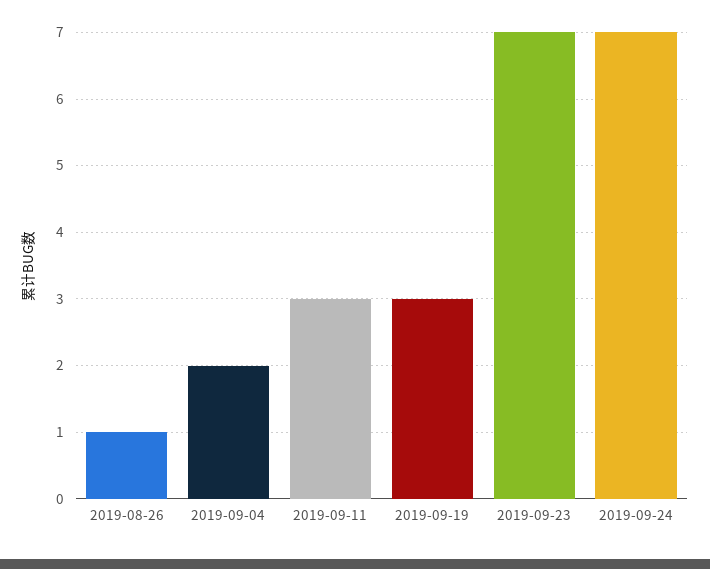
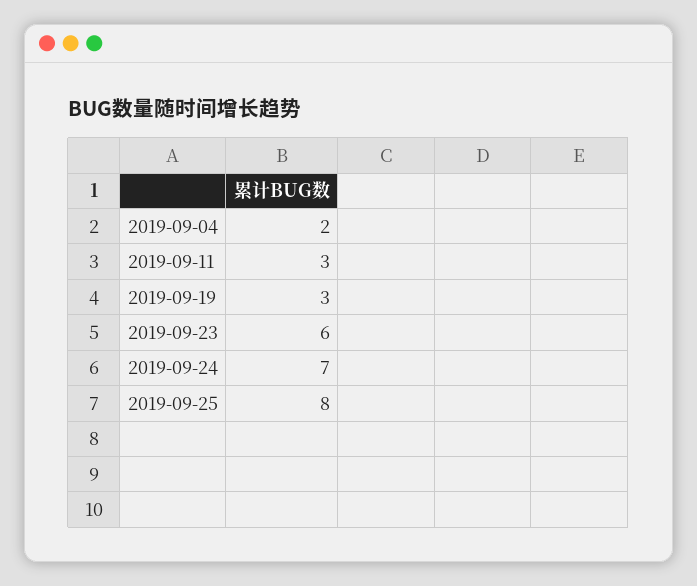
2019-08-26: 1 -> none
2019-09-23: 7 -> 6
2019-09-25: none -> 8

